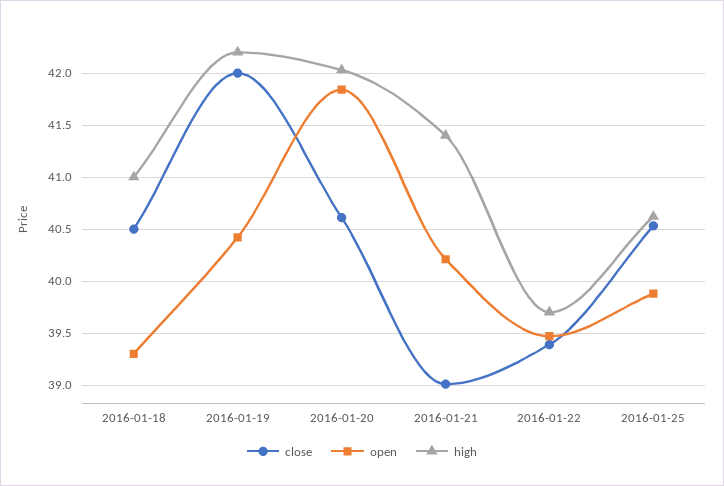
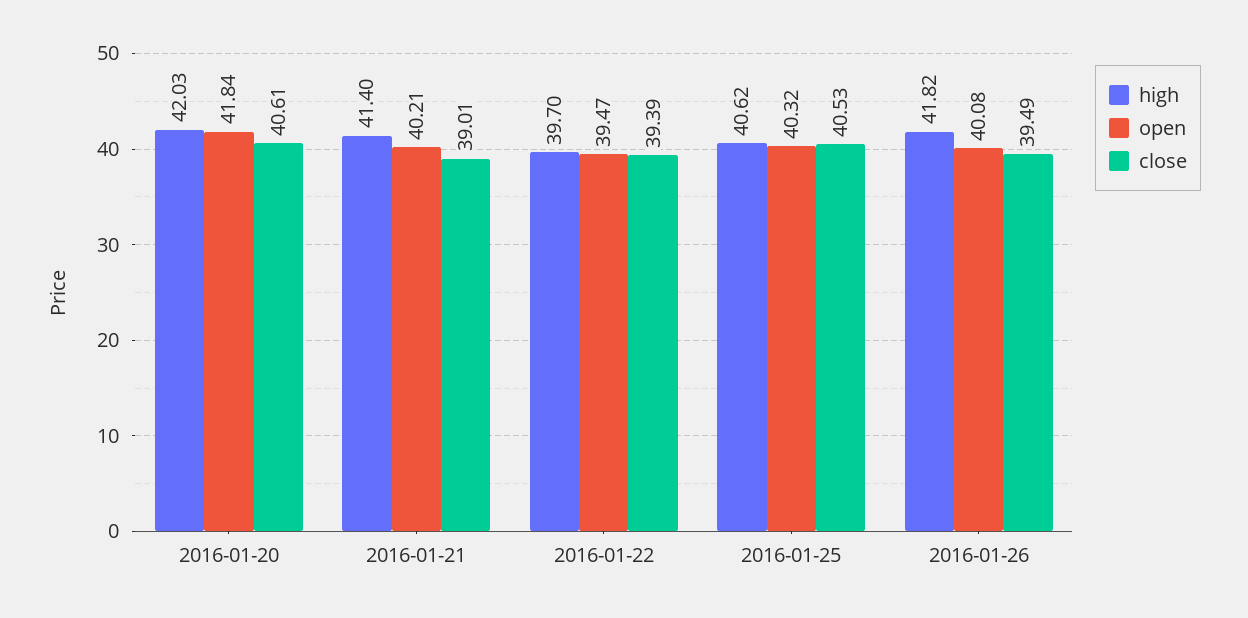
close, 2016-01-18: 40.5 -> none
open, 2016-01-18: 39.3 -> none
high, 2016-01-18: 41 -> none
close, 2016-01-19: 42 -> none
open, 2016-01-19: 40.4 -> none
high, 2016-01-19: 42.2 -> none
open, 2016-01-25: 39.9 -> 40.32
high, 2016-01-26: none -> 41.82
open, 2016-01-26: none -> 40.08
close, 2016-01-26: none -> 39.49

